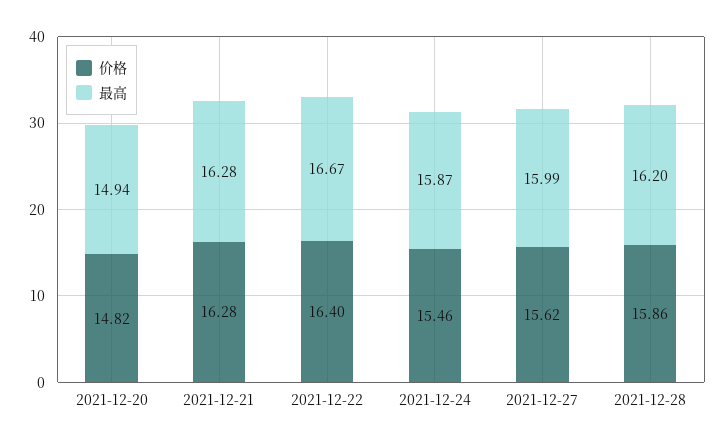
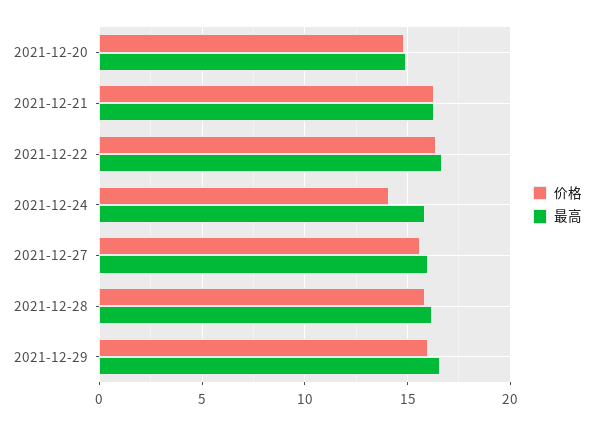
价格, 2021-12-24: 15.46 -> 14
价格, 2021-12-29: none -> 16
最高, 2021-12-29: none -> 16.5

